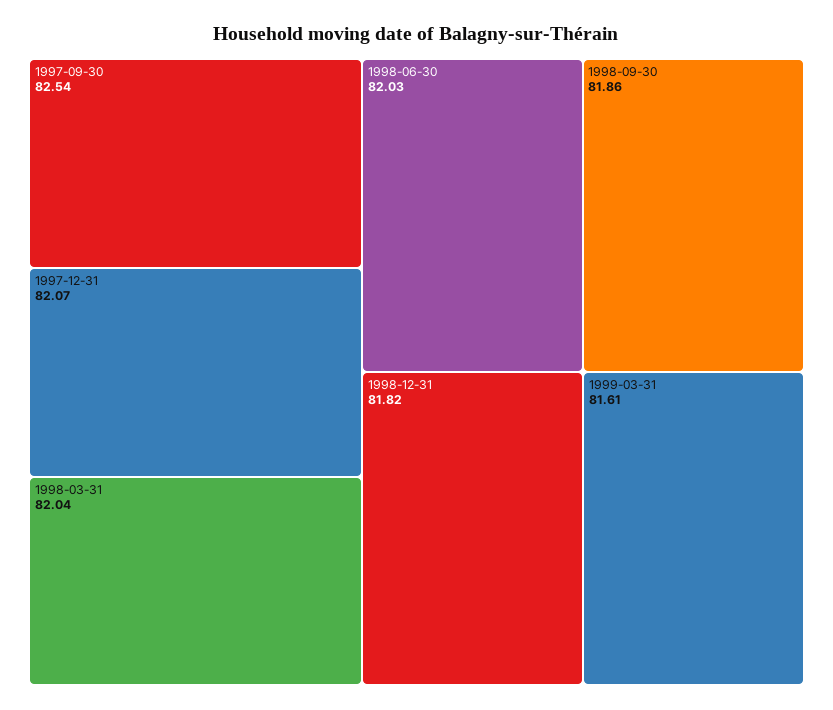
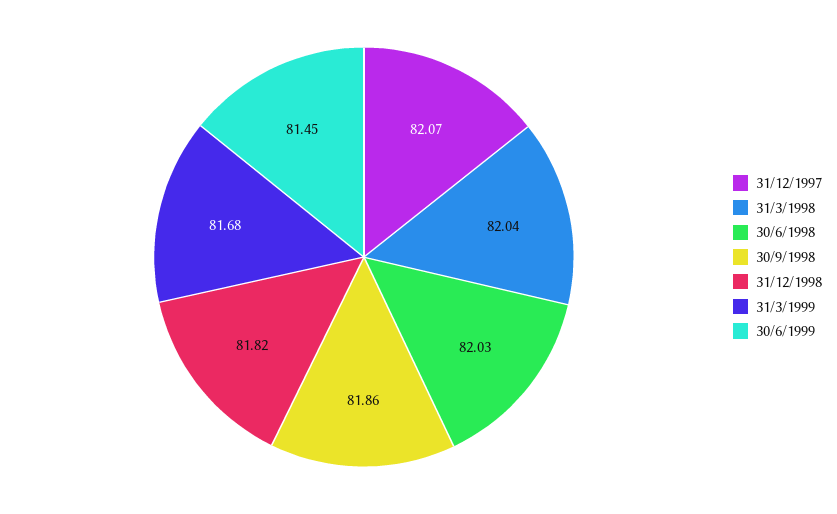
1997-09-30: 82.54 -> none
1999-03-31: 81.61 -> 81.68
30/6/1999: none -> 81.45

